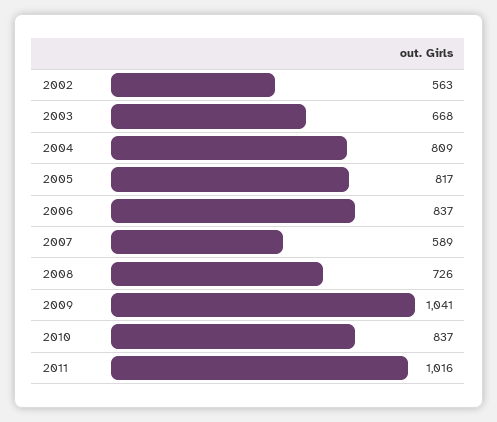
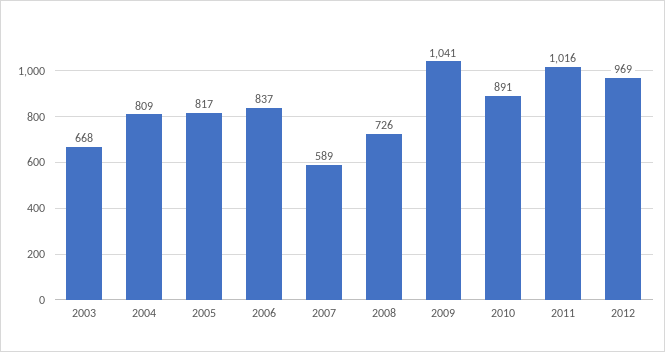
2002: 563 -> none
2010: 837 -> 891
2012: none -> 969

